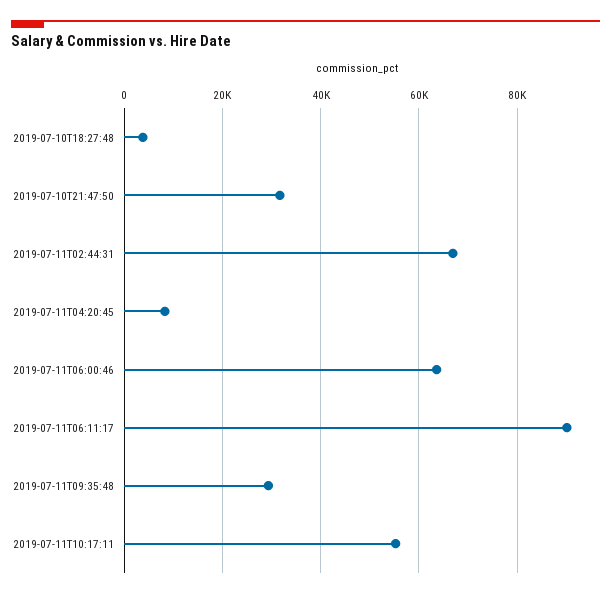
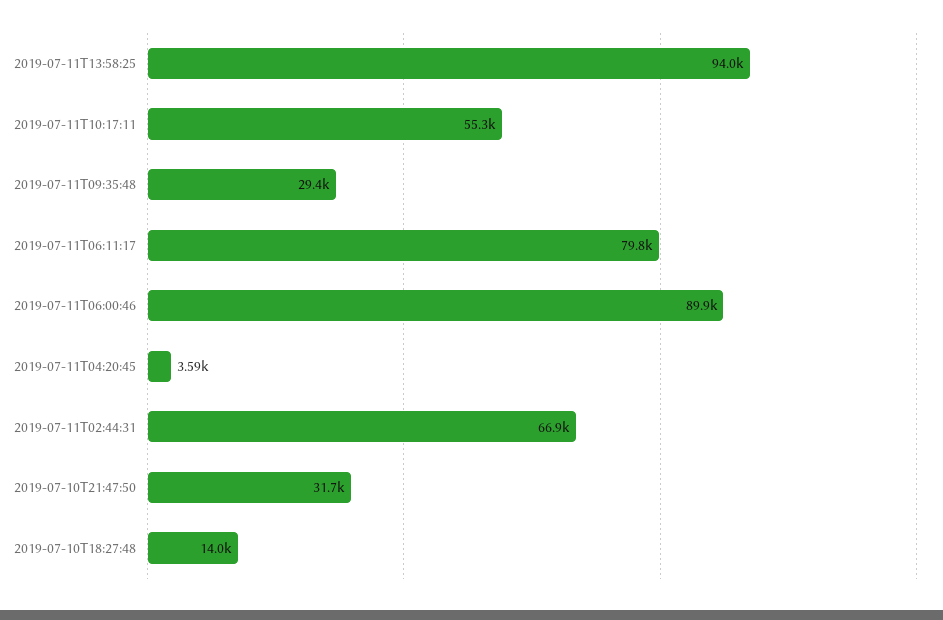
2019-07-10T18:27:48: 4000 -> 14000
2019-07-11T04:20:45: 8000 -> 3590
2019-07-11T06:00:46: 64000 -> 89900
2019-07-11T06:11:17: 90000 -> 79800
2019-07-11T13:58:25: none -> 94000

